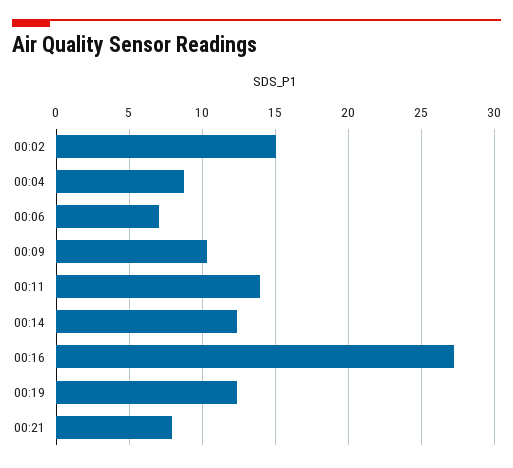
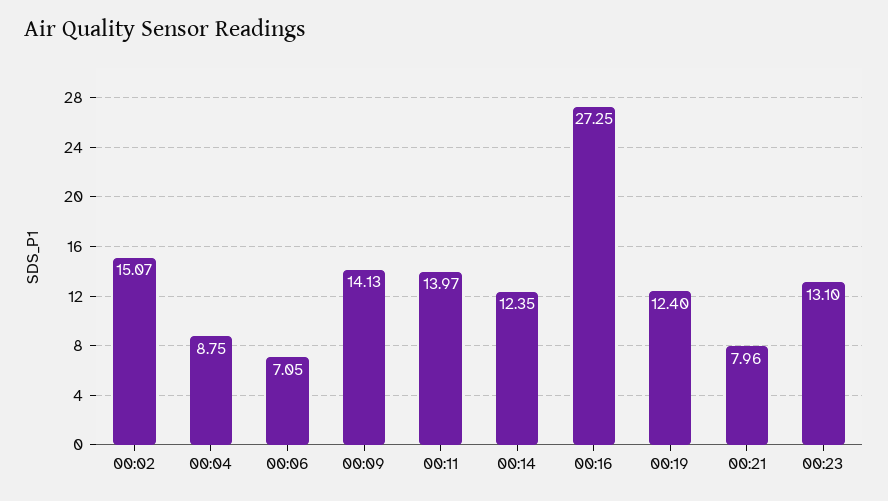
00:09: 10.5 -> 14.13
00:23: none -> 13.1

